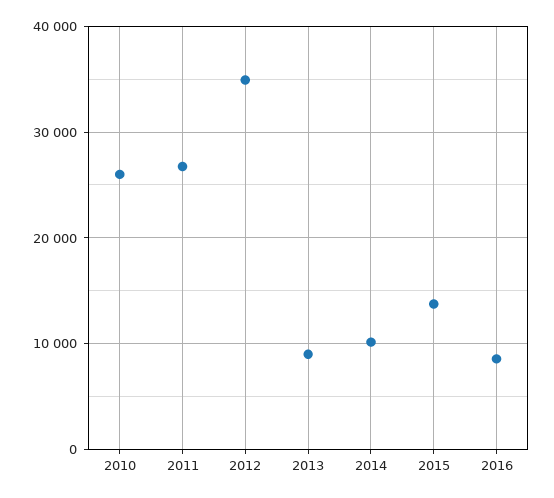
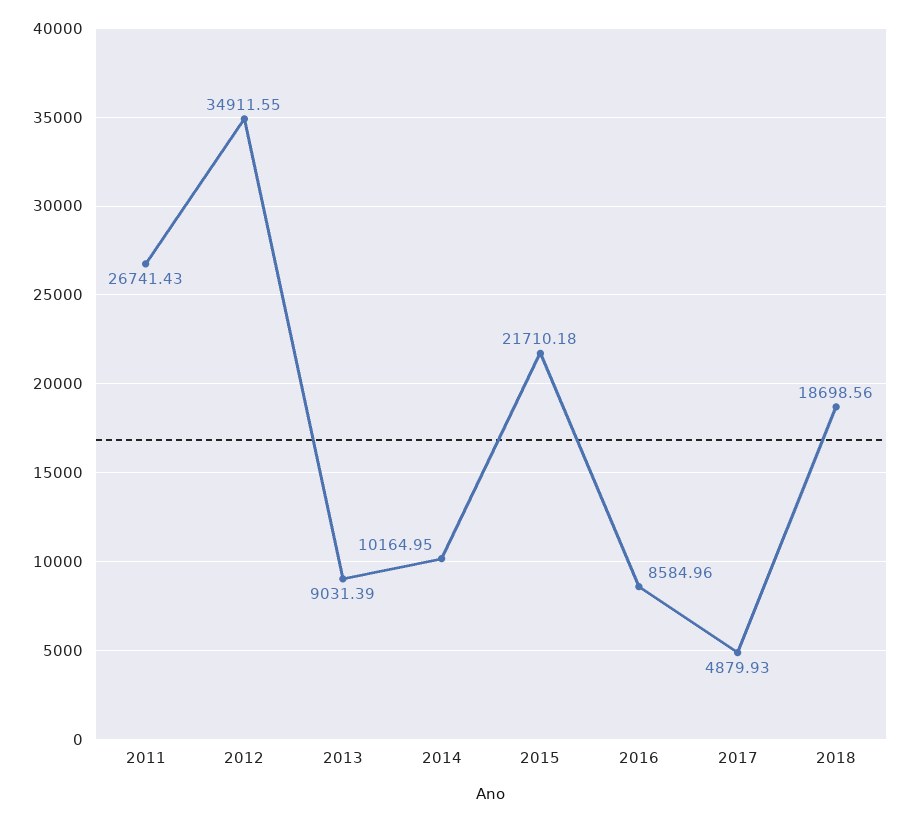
2010: 26000 -> none
2015: 14000 -> 21710.18
2017: none -> 4879.93
2018: none -> 18698.56

